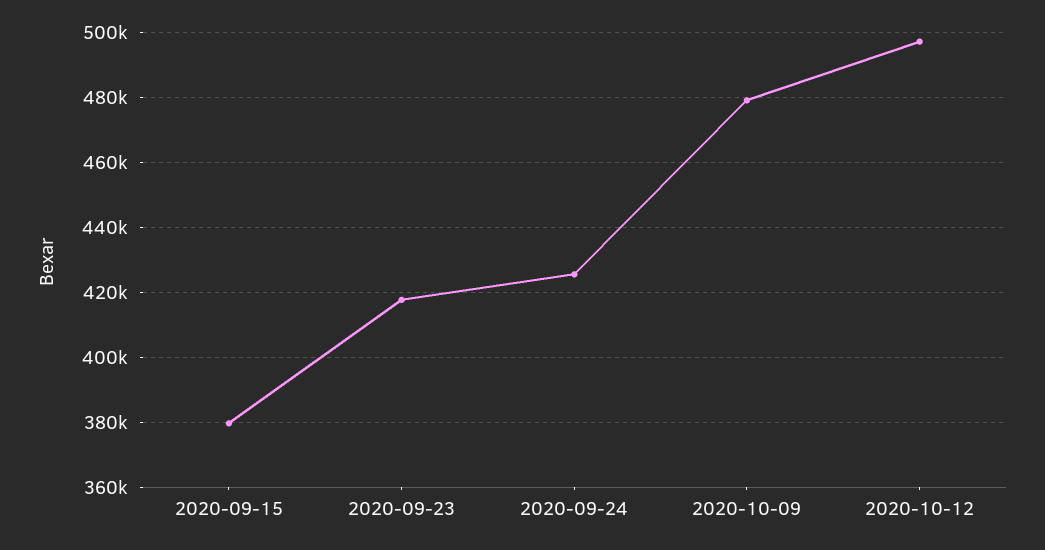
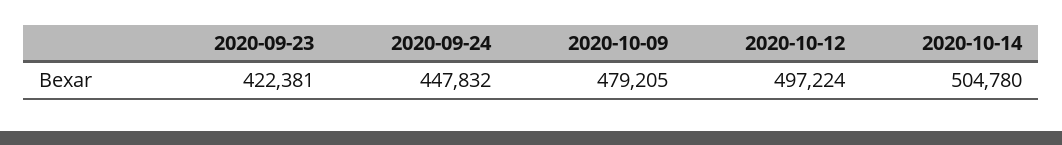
2020-09-15: 380000 -> none
2020-09-23: 418000 -> 422381
2020-09-24: 426000 -> 447832
2020-10-14: none -> 504780

